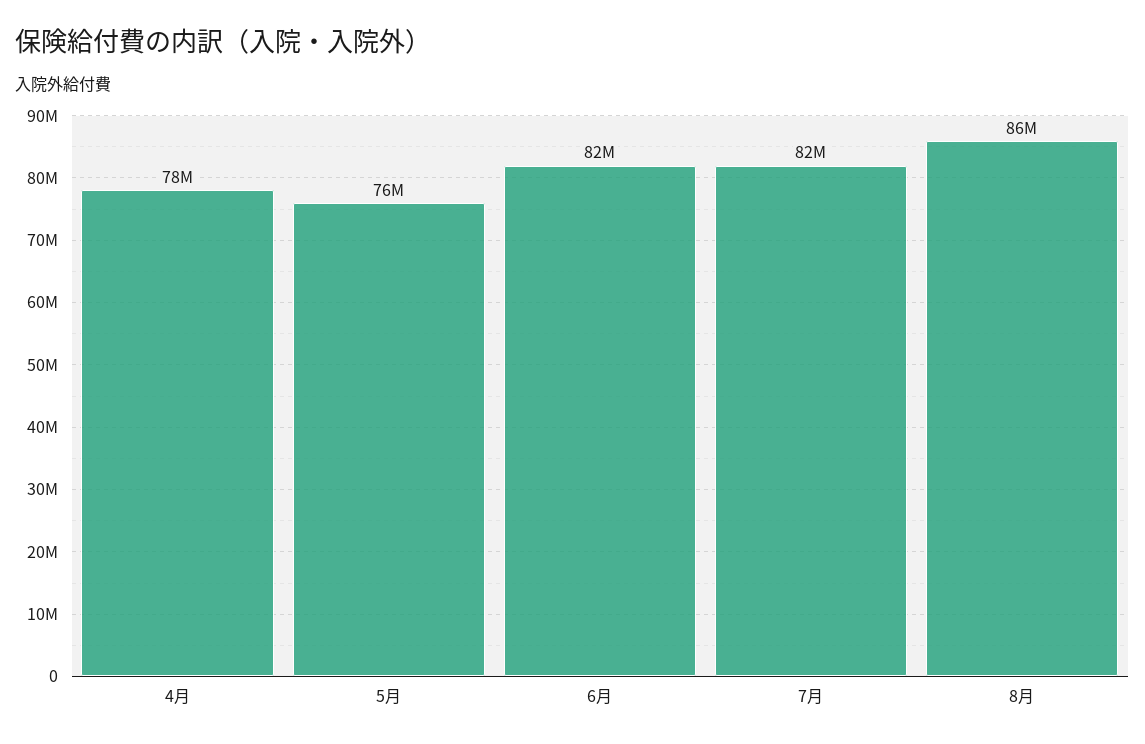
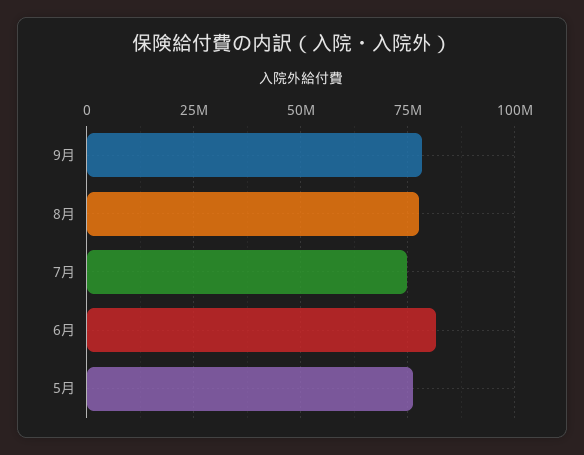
4月: 78000000 -> none
7月: 82000000 -> 75000000
8月: 86000000 -> 77500000
9月: none -> 77500000

